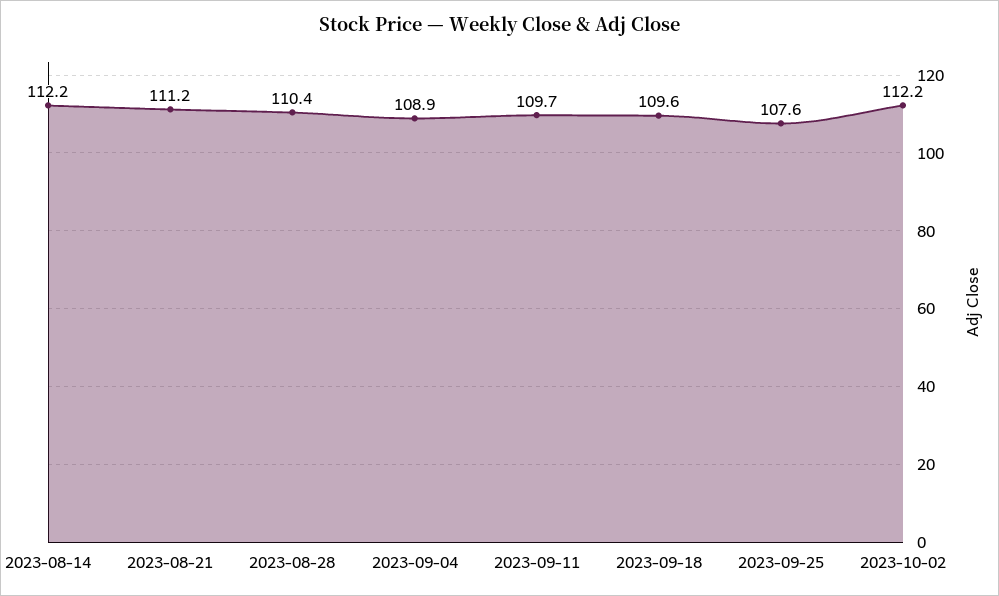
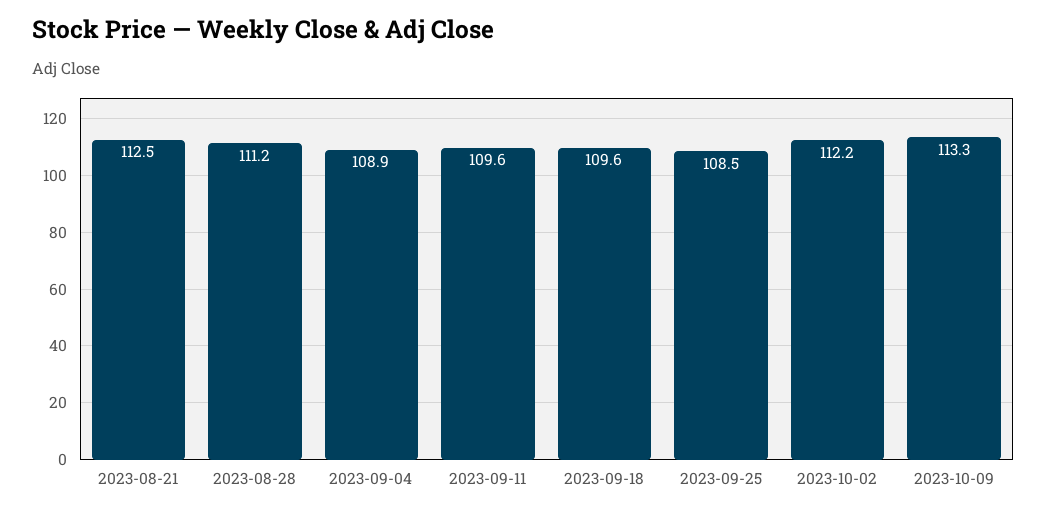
2023-08-14: 112.2 -> none
2023-08-21: 111.2 -> 112.5
2023-08-28: 110.4 -> 111.2
2023-09-11: 109.7 -> 109.6
2023-09-25: 107.6 -> 108.5
2023-10-09: none -> 113.3

